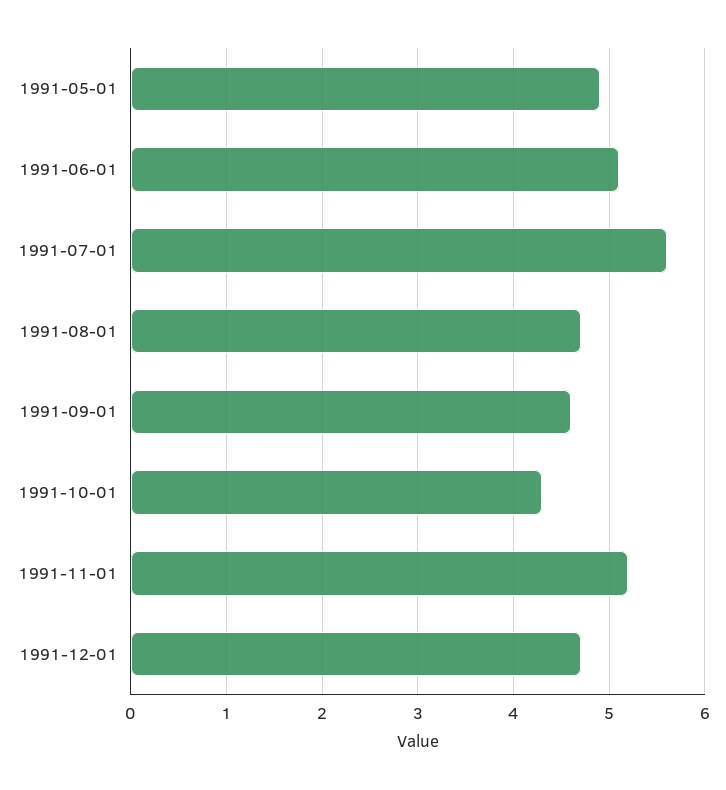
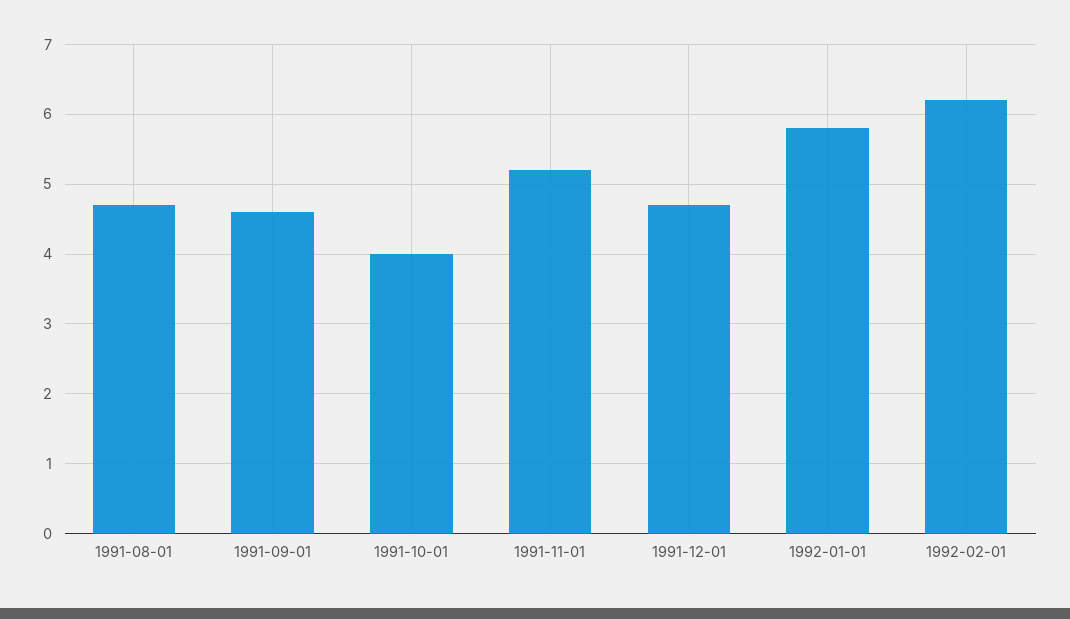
1991-05-01: 4.9 -> none
1991-06-01: 5.1 -> none
1991-07-01: 5.6 -> none
1991-10-01: 4.3 -> 4
1992-01-01: none -> 5.8
1992-02-01: none -> 6.2

